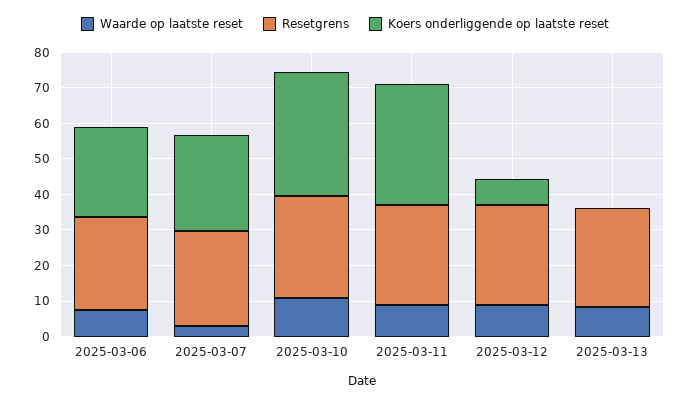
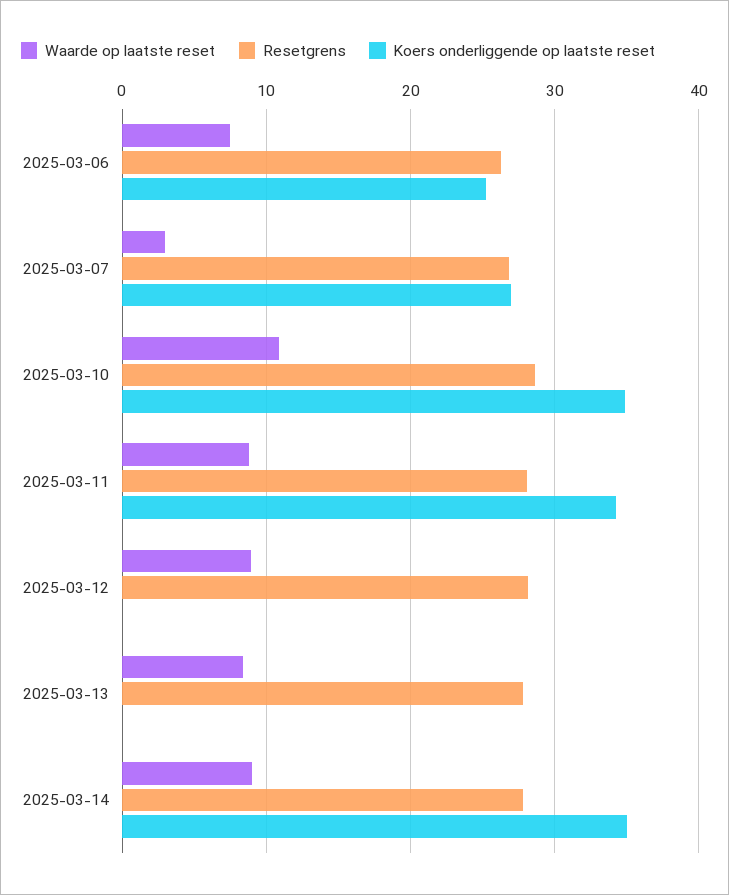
Koers onderliggende op laatste reset, 2025-03-12: 7.5 -> 0
Waarde op laatste reset, 2025-03-14: none -> 9
Resetgrens, 2025-03-14: none -> 28
Koers onderliggende op laatste reset, 2025-03-14: none -> 35

